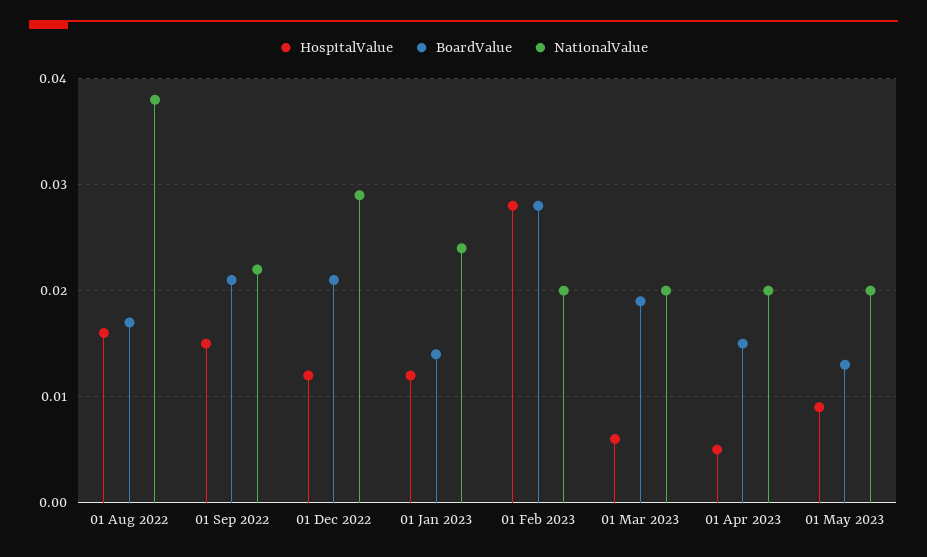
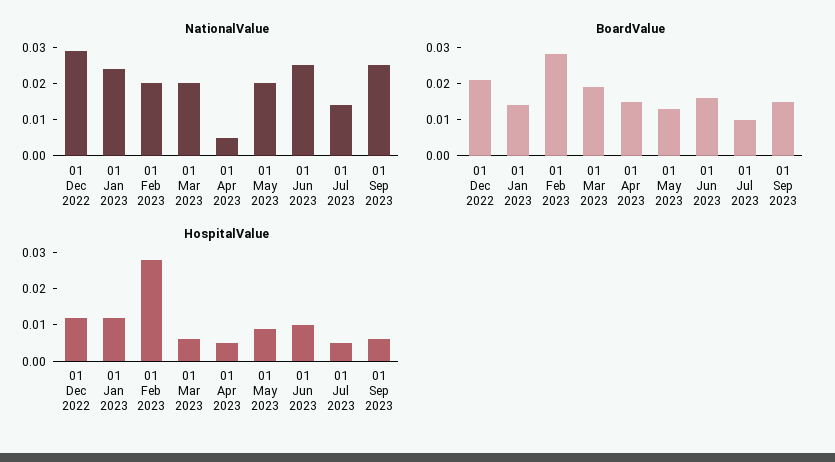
HospitalValue, 01 Aug 2022: 0.016 -> none
BoardValue, 01 Aug 2022: 0.017 -> none
NationalValue, 01 Aug 2022: 0.038 -> none
HospitalValue, 01 Sep 2022: 0.015 -> none
BoardValue, 01 Sep 2022: 0.021 -> none
NationalValue, 01 Sep 2022: 0.022 -> none
NationalValue, 01 Apr 2023: 0.02 -> 0.005
NationalValue, 01 Jun 2023: none -> 0.025
NationalValue, 01 Jul 2023: none -> 0.015
NationalValue, 01 Sep 2023: none -> 0.025
BoardValue, 01 Jun 2023: none -> 0.015
BoardValue, 01 Jul 2023: none -> 0.01
BoardValue, 01 Sep 2023: none -> 0.015
HospitalValue, 01 Jun 2023: none -> 0.01
HospitalValue, 01 Jul 2023: none -> 0.005
HospitalValue, 01 Sep 2023: none -> 0.005

